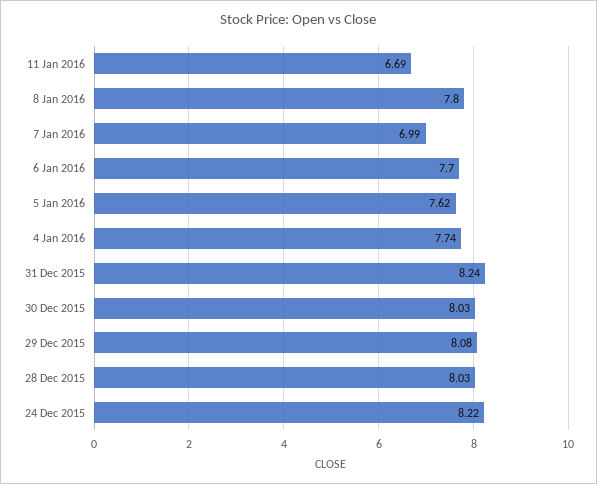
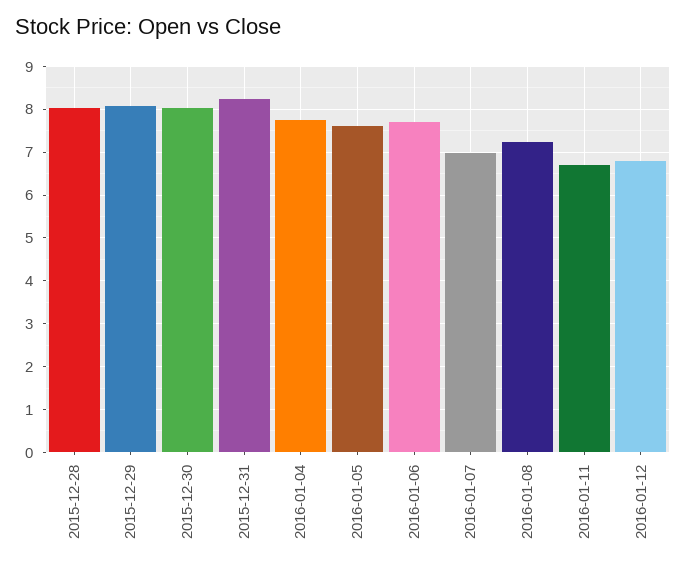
8 Jan 2016: 7.8 -> 7.2
24 Dec 2015: 8.22 -> none
2016-01-12: none -> 6.8

